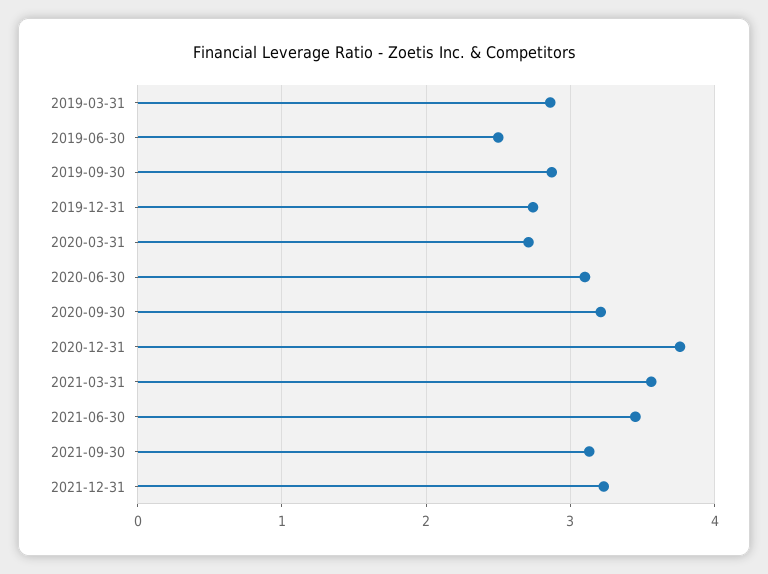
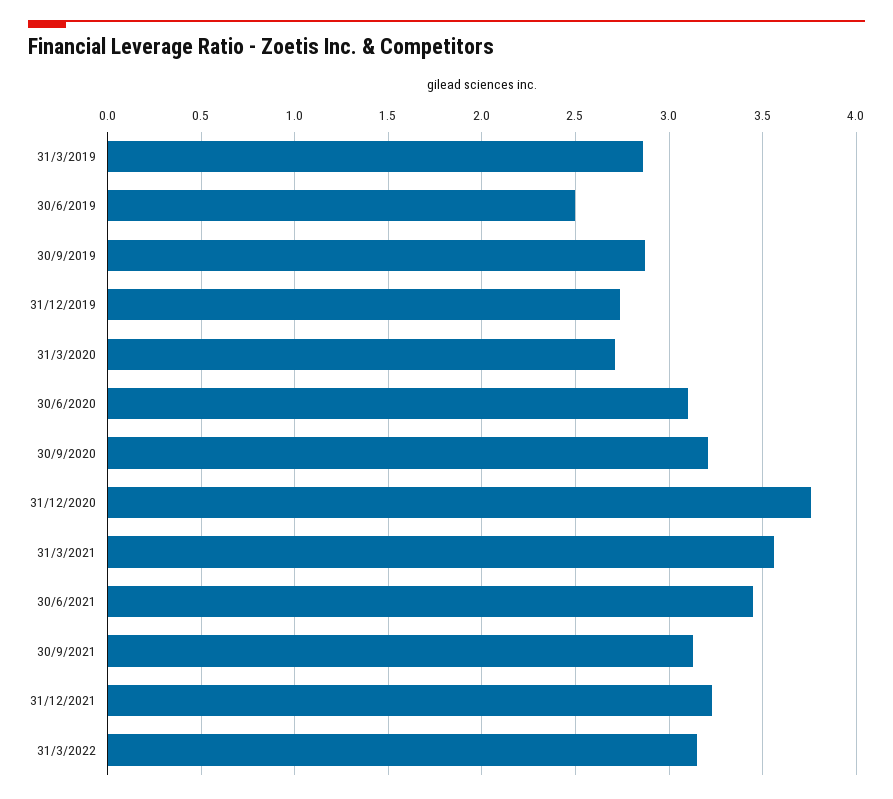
31/3/2022: none -> 3.15

